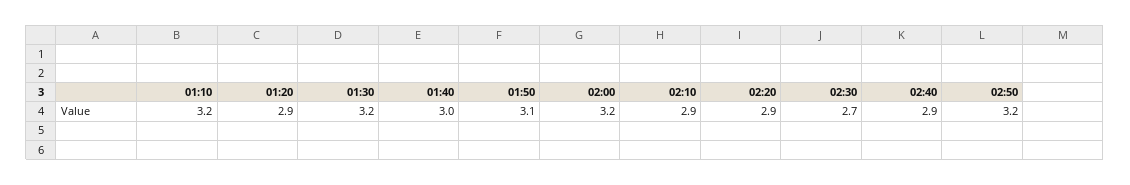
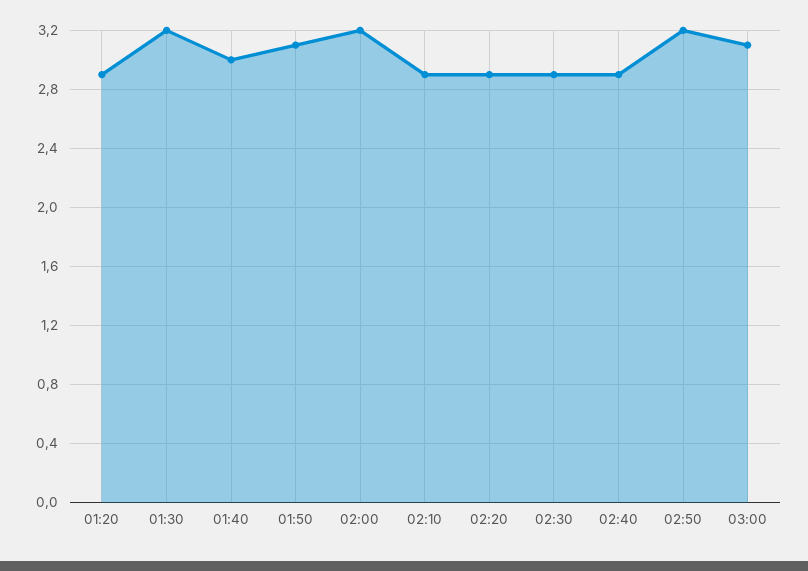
01:10: 3.2 -> none
02:30: 2.7 -> 2.9
03:00: none -> 3.1

